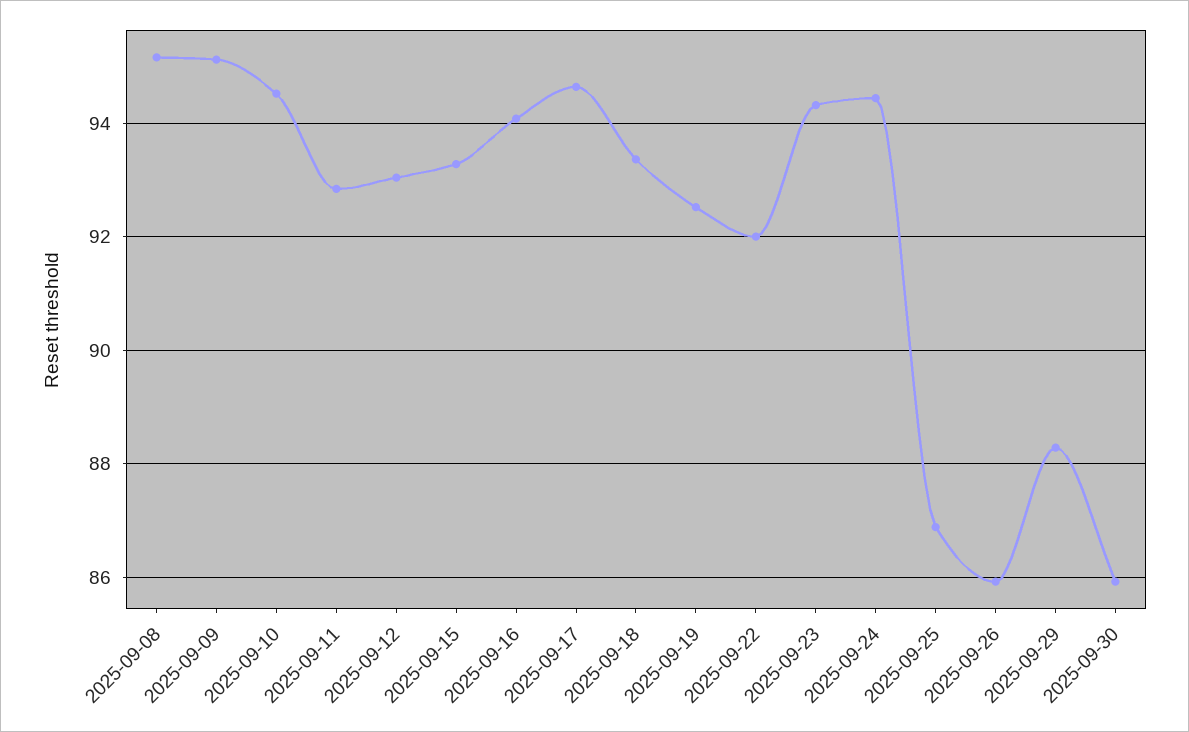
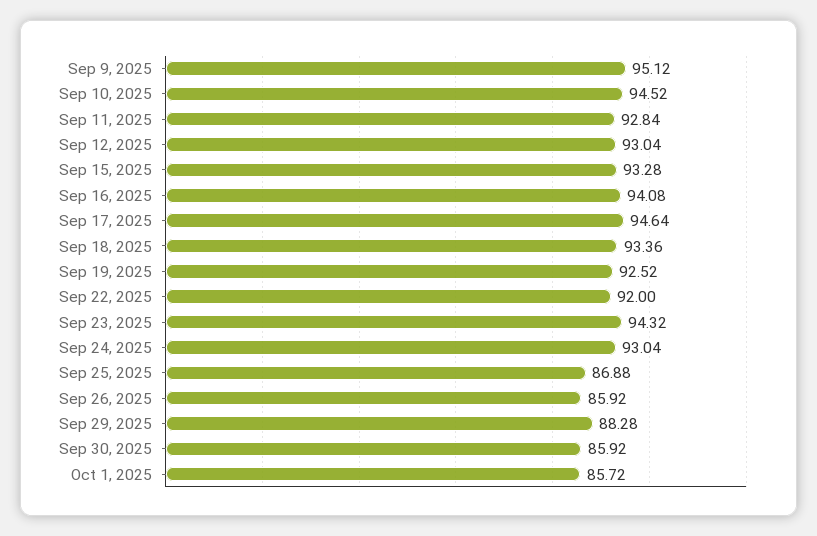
2025-09-08: 95.2 -> none
2025-09-24: 94.4 -> 93.04
Oct 1, 2025: none -> 85.72

